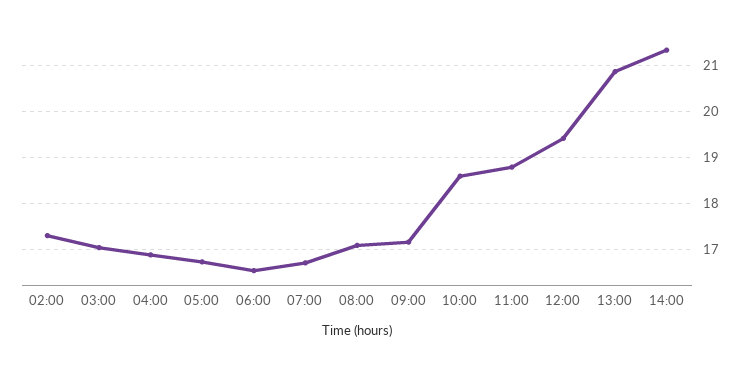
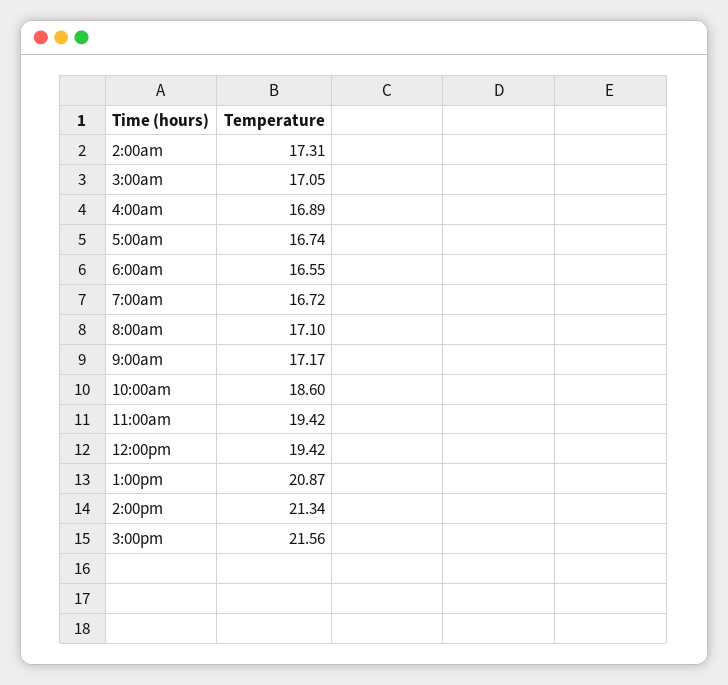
11:00: 18.8 -> 19.42
3:00pm: none -> 21.56

